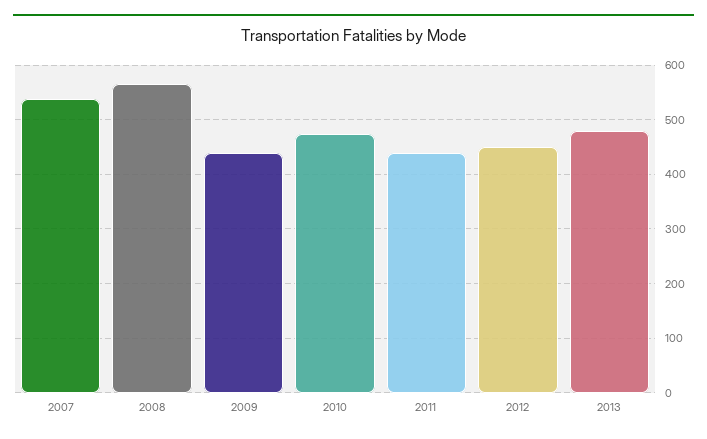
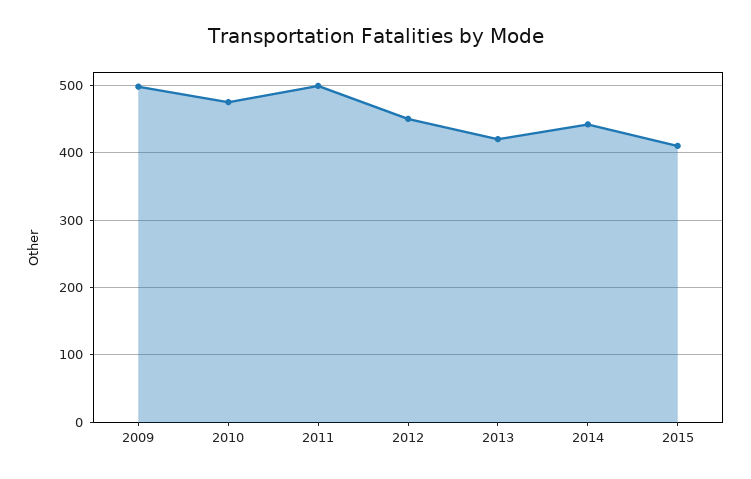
2007: 540 -> none
2008: 560 -> none
2009: 440 -> 500
2011: 440 -> 500
2013: 480 -> 420
2014: none -> 440
2015: none -> 410

